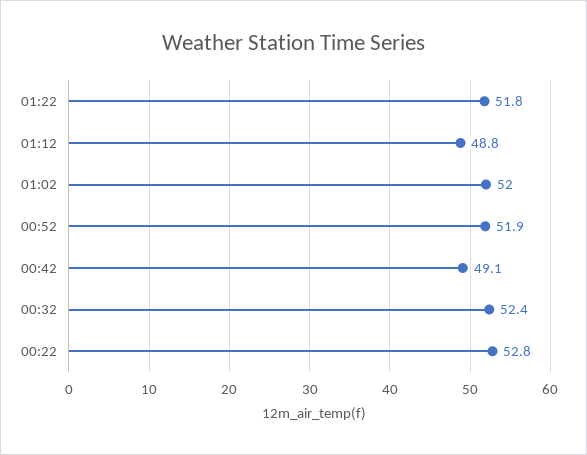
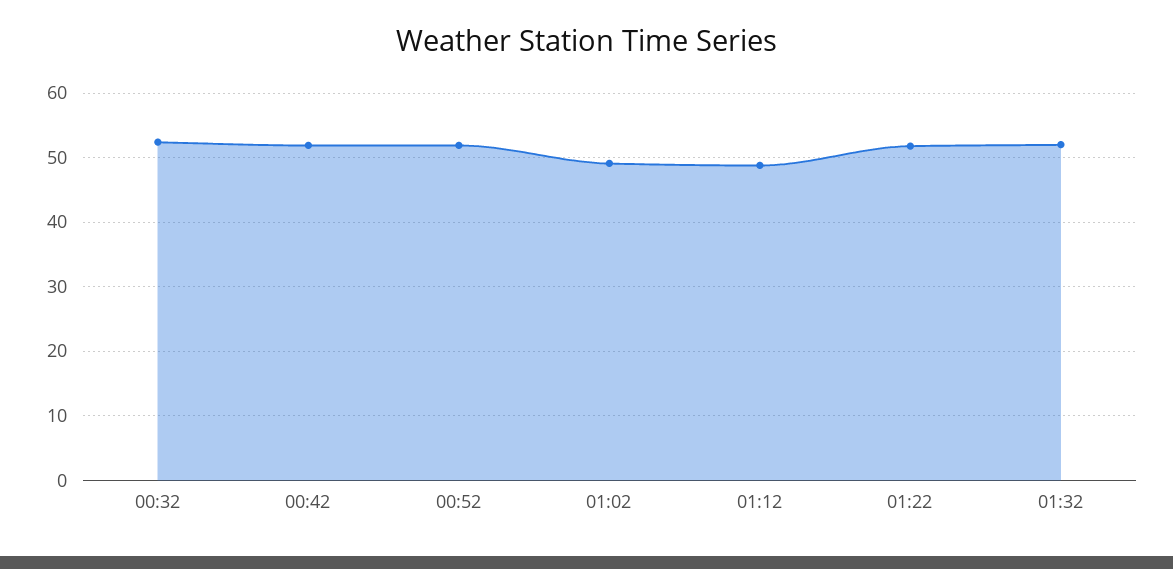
01:02: 52 -> 49
00:42: 49.1 -> 52
00:22: 52.8 -> none
01:32: none -> 52

